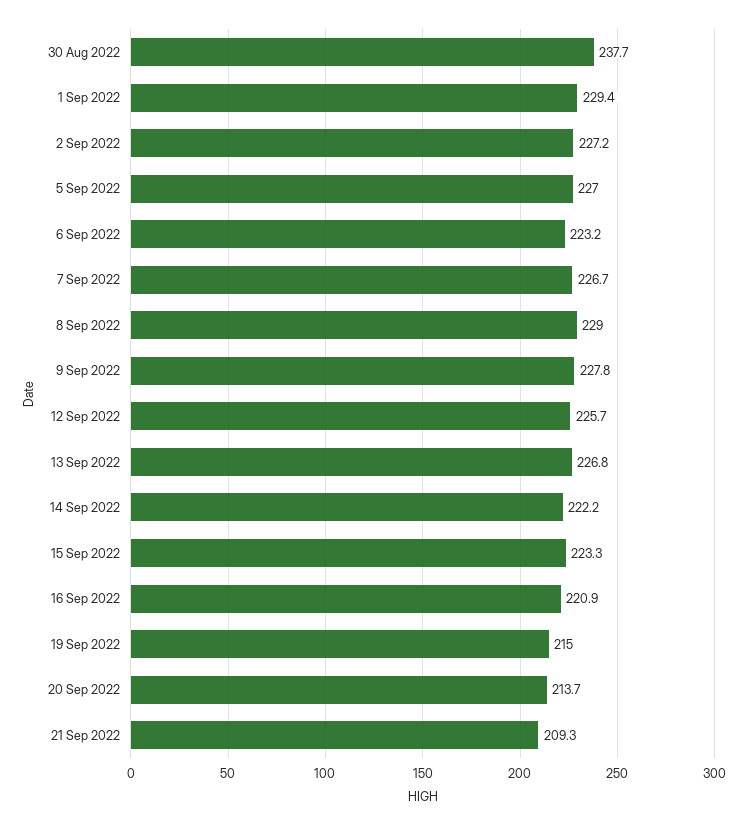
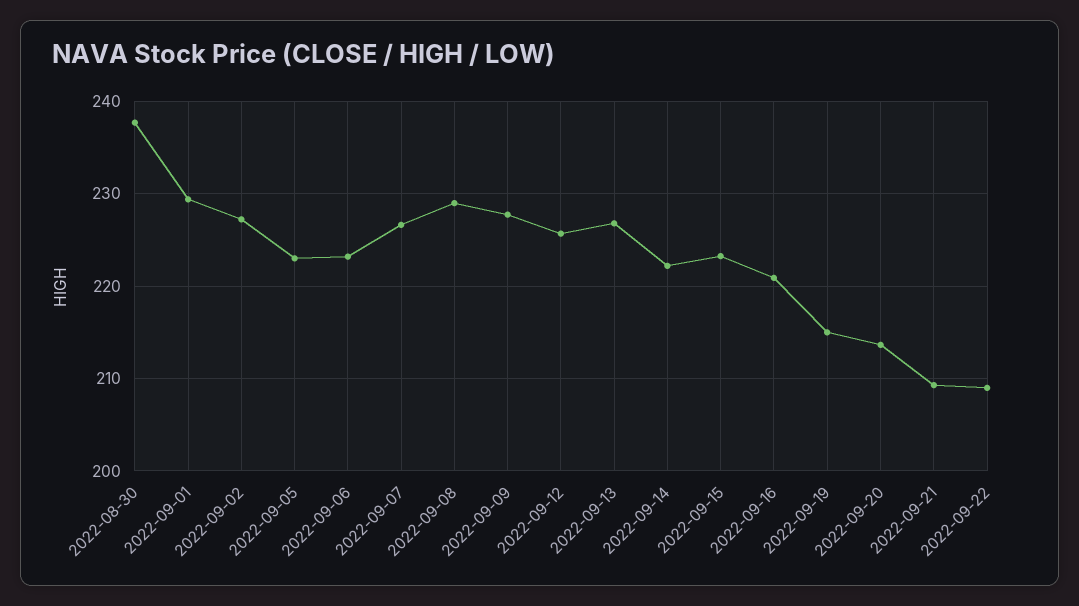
5 Sep 2022: 227 -> 223
2022-09-22: none -> 209

